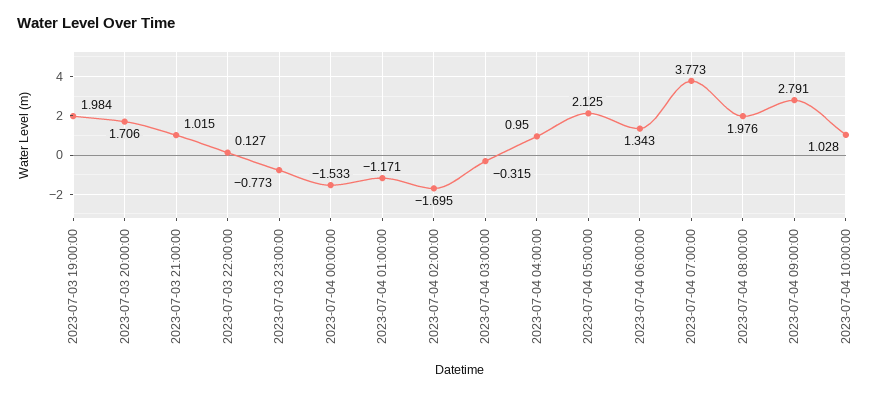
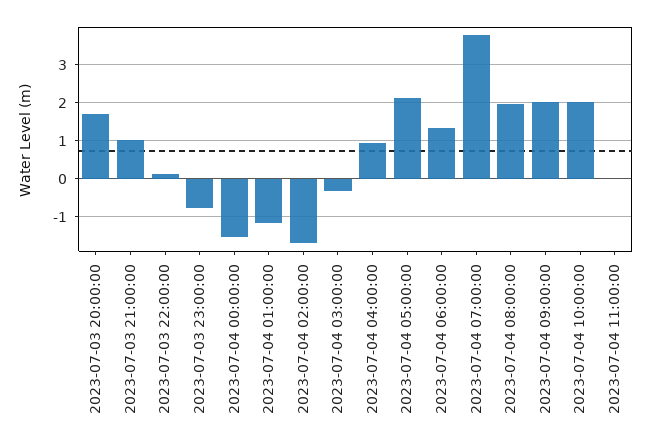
2023-07-03 19:00:00: 1.984 -> none
2023-07-04 09:00:00: 2.791 -> 2
2023-07-04 10:00:00: 1.028 -> 2
2023-07-04 11:00:00: none -> 0

